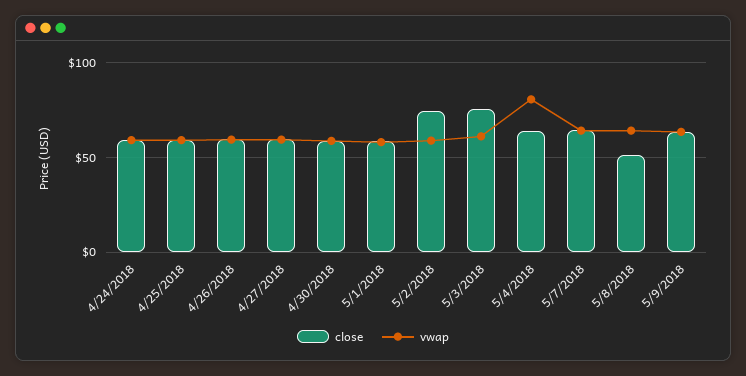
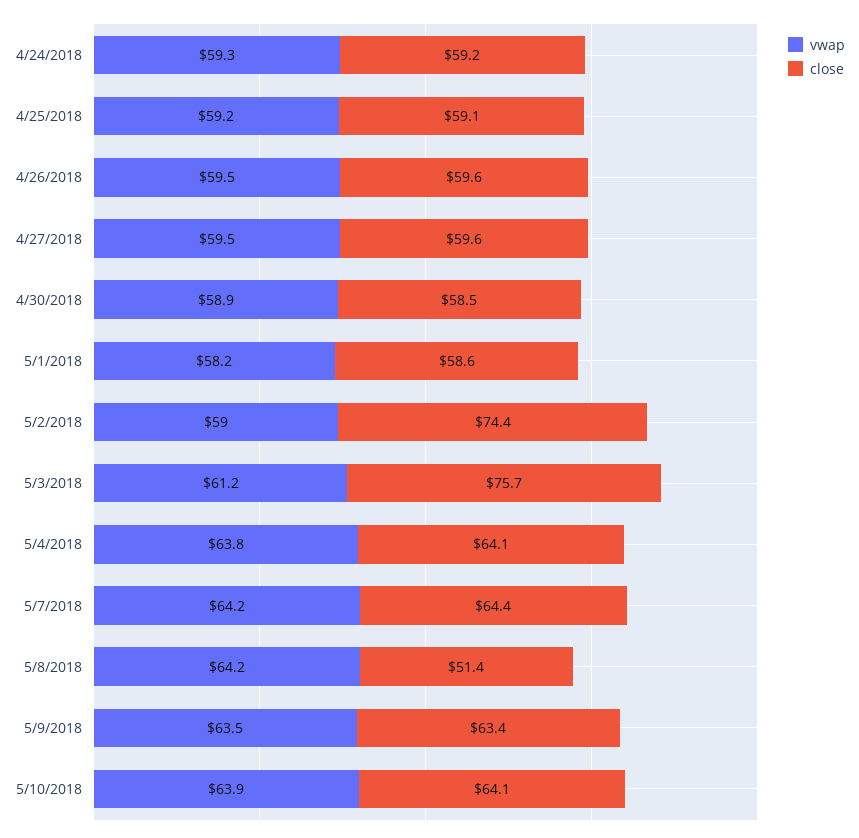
vwap, 5/4/2018: 80 -> 63.8
vwap, 5/10/2018: none -> 63.9
close, 5/10/2018: none -> 64.1

